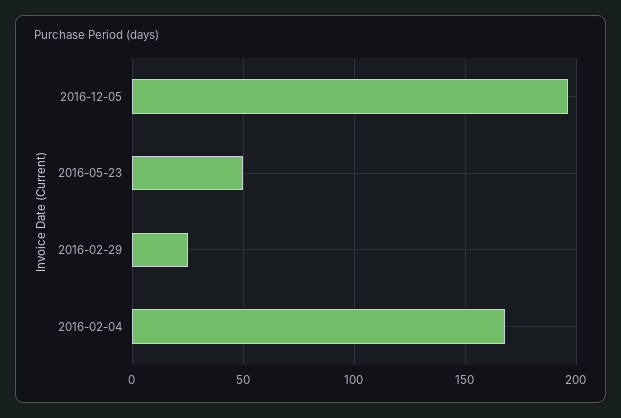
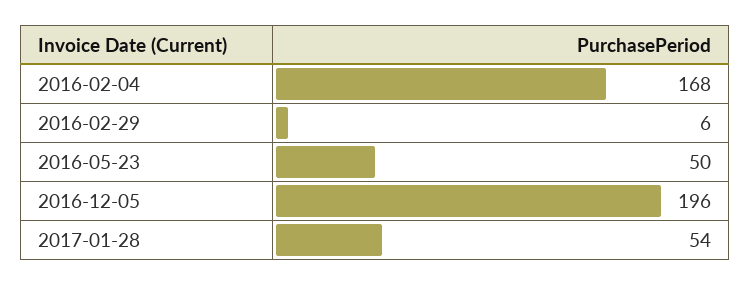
2016-02-29: 25 -> 6
2017-01-28: none -> 54

